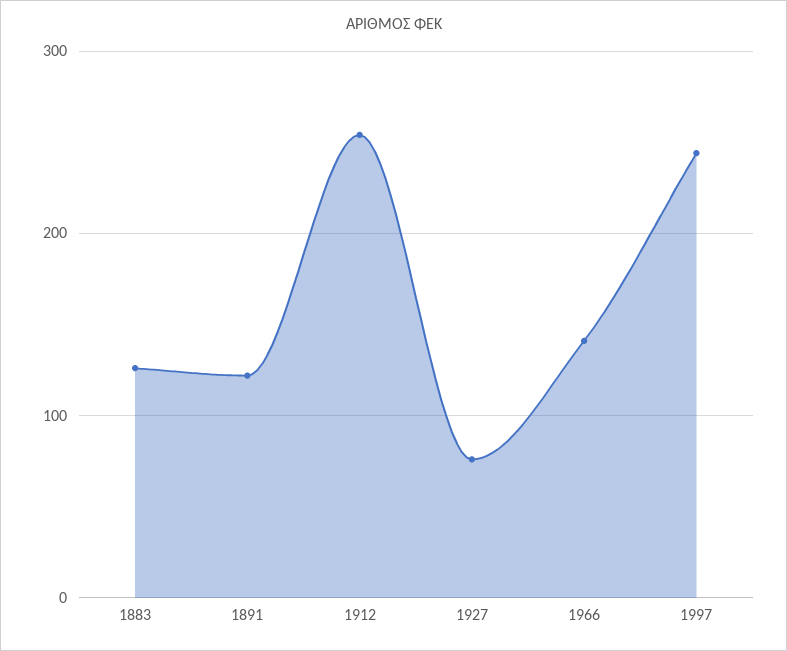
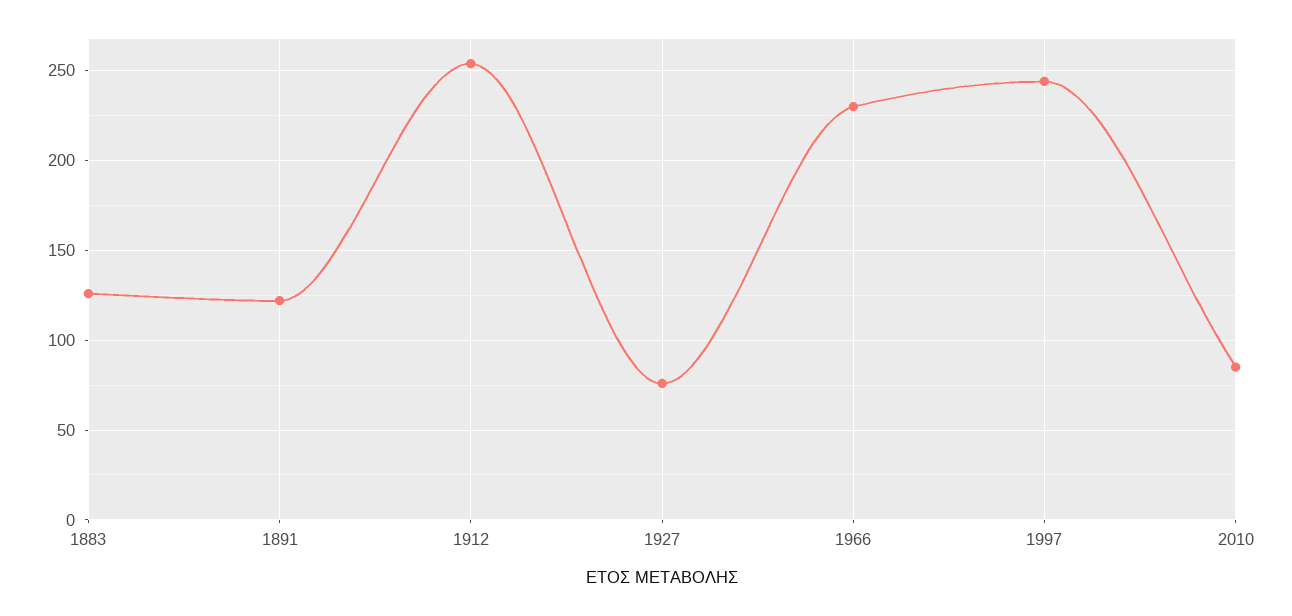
1966: 140 -> 230
2010: none -> 85

